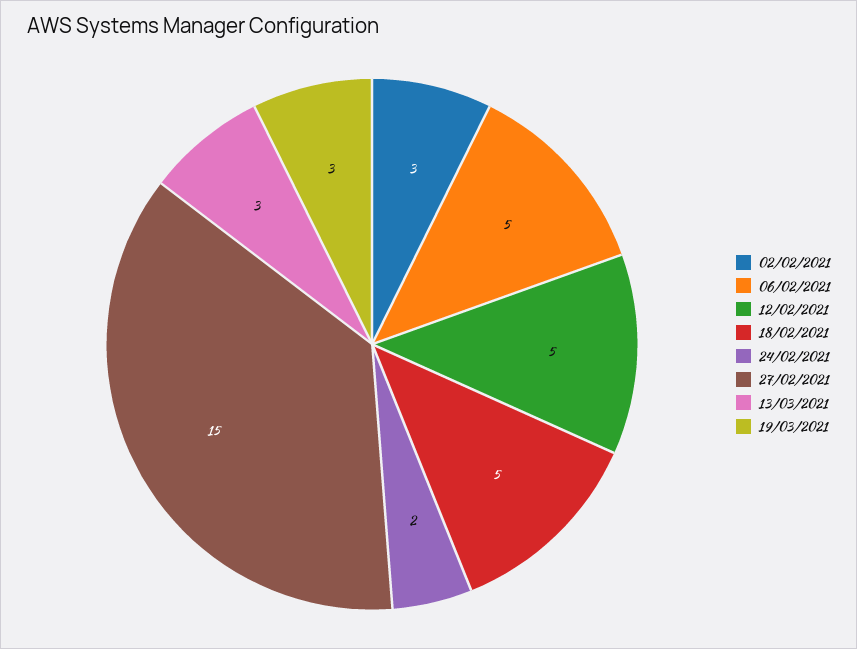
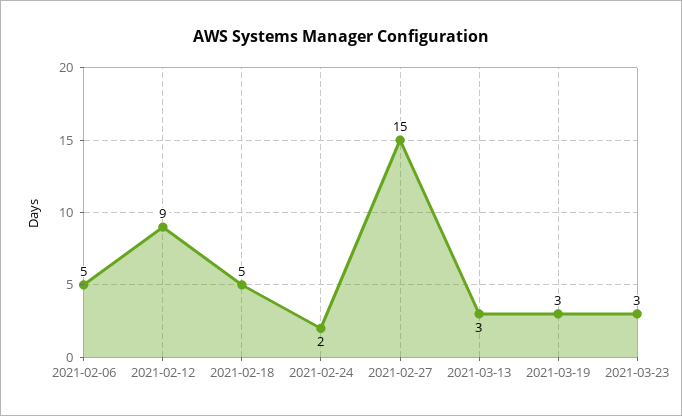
02/02/2021: 3 -> none
12/02/2021: 5 -> 9
2021-03-23: none -> 3

